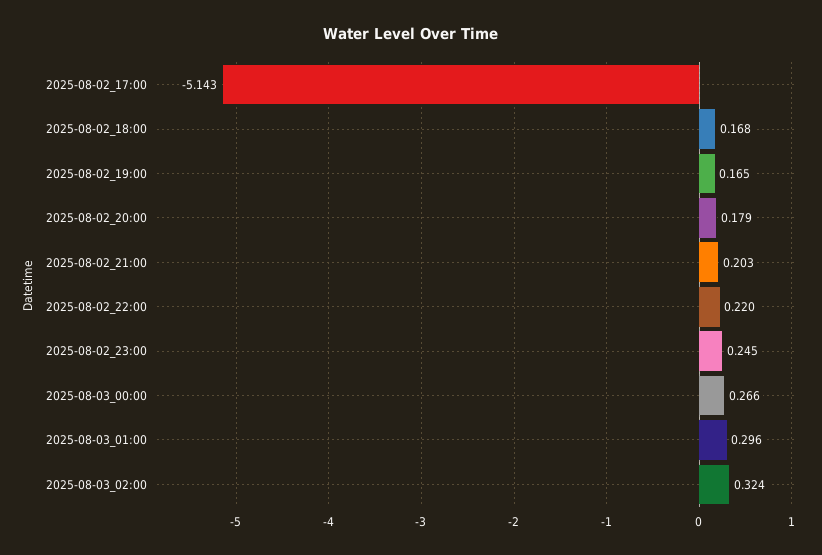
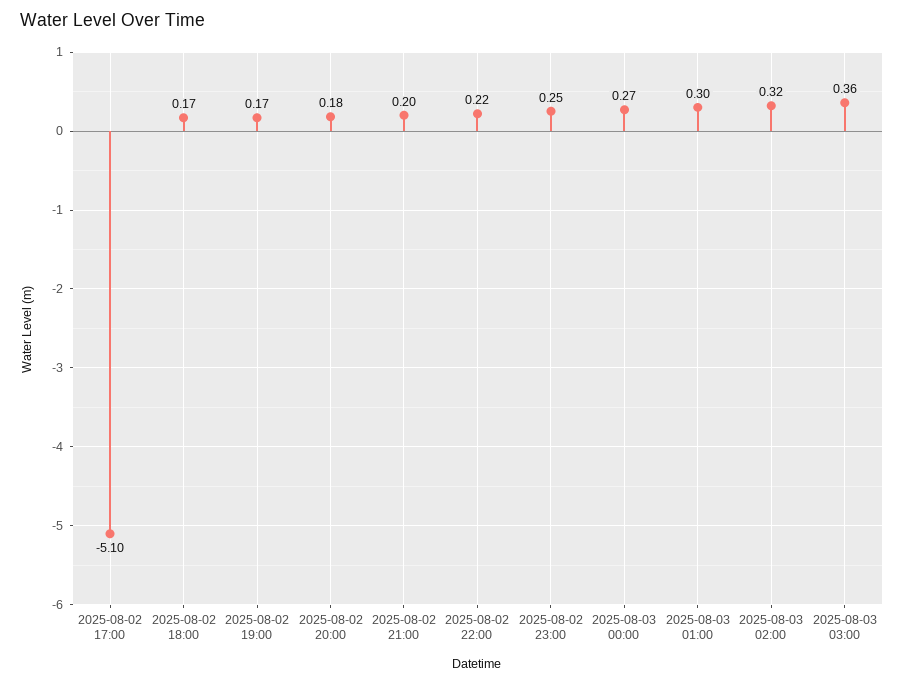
2025-08-02_17:00: -5.143 -> -5.1
2025-08-03 03:00: none -> 0.36

